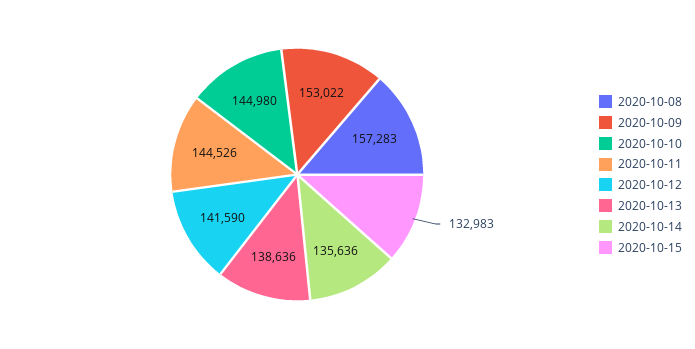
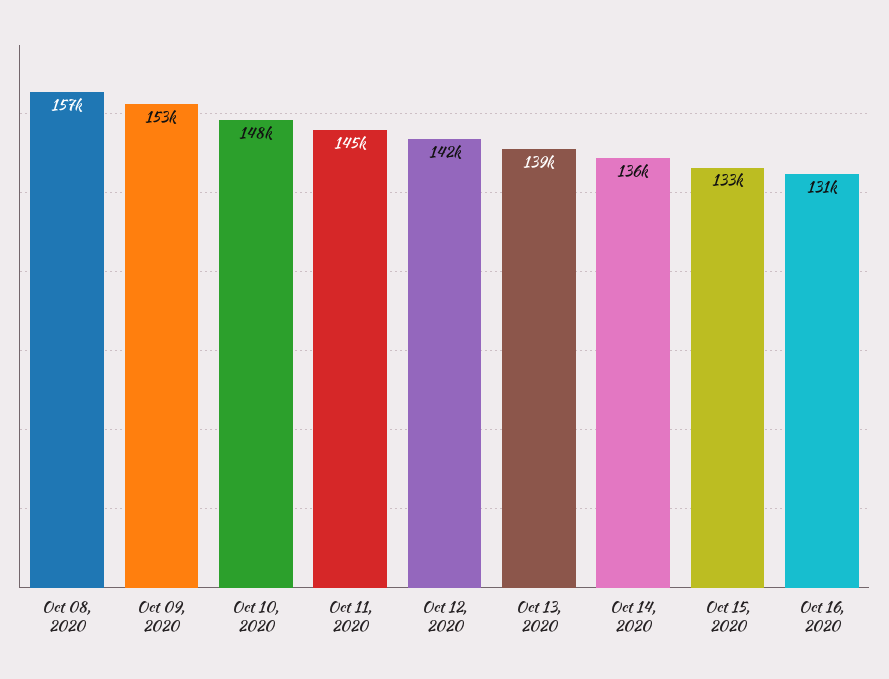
2020-10-10: 144980 -> 148000
Oct 16, 2020: none -> 131000

